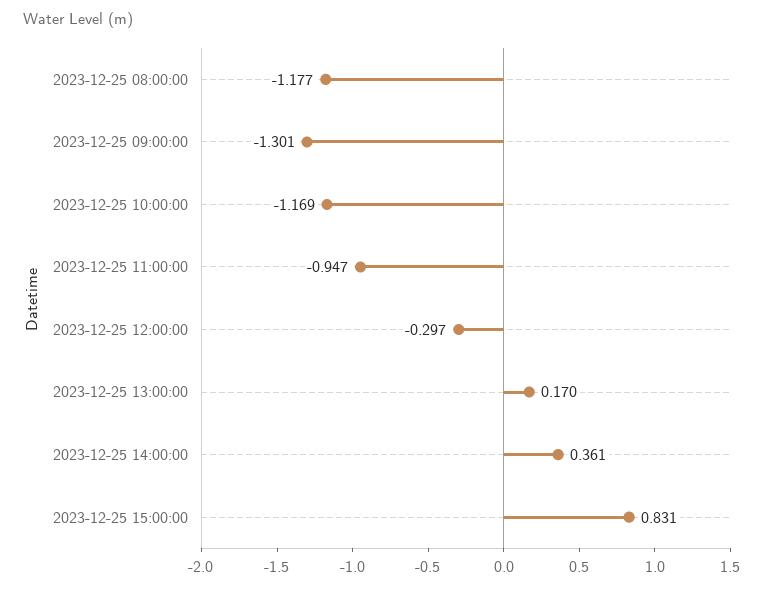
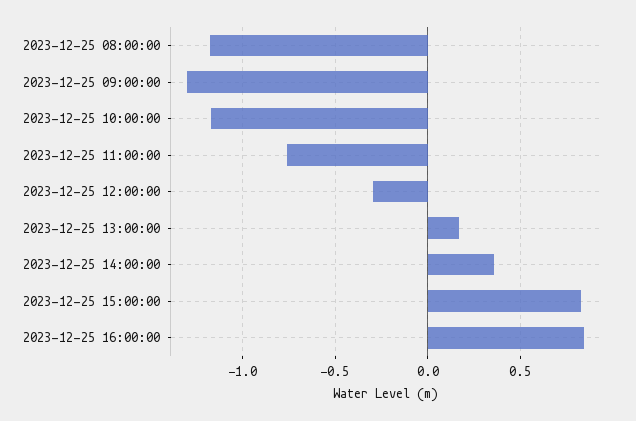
2023-12-25 11:00:00: -0.947 -> -0.75
2023-12-25 16:00:00: none -> 0.85

